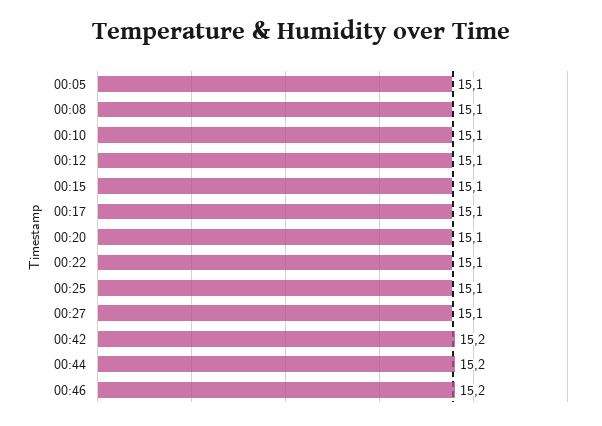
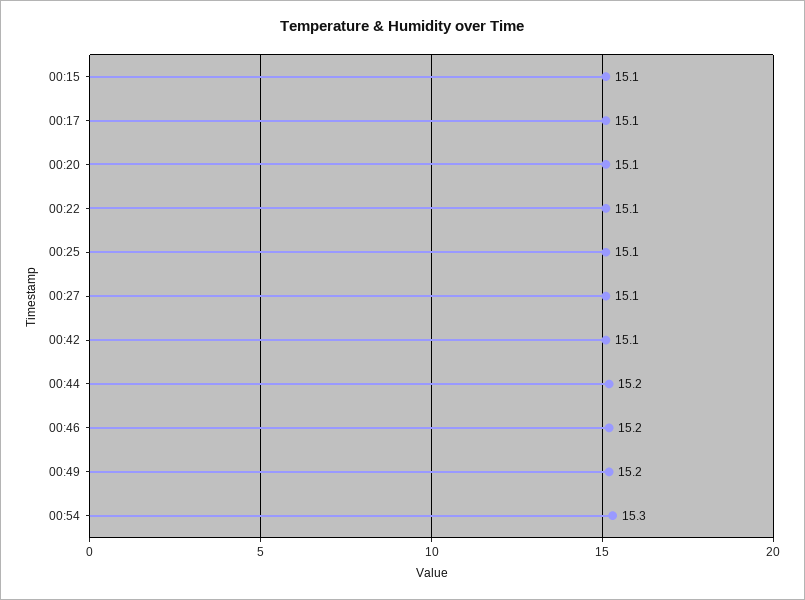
00:05: 15.1 -> none
00:08: 15.1 -> none
00:10: 15.1 -> none
00:12: 15.1 -> none
00:42: 15.2 -> 15.1
00:49: none -> 15.2
00:54: none -> 15.3

